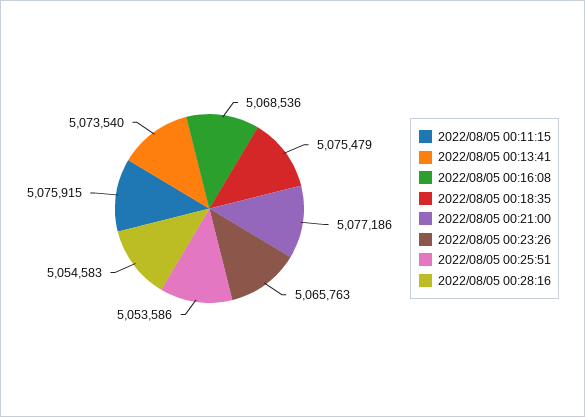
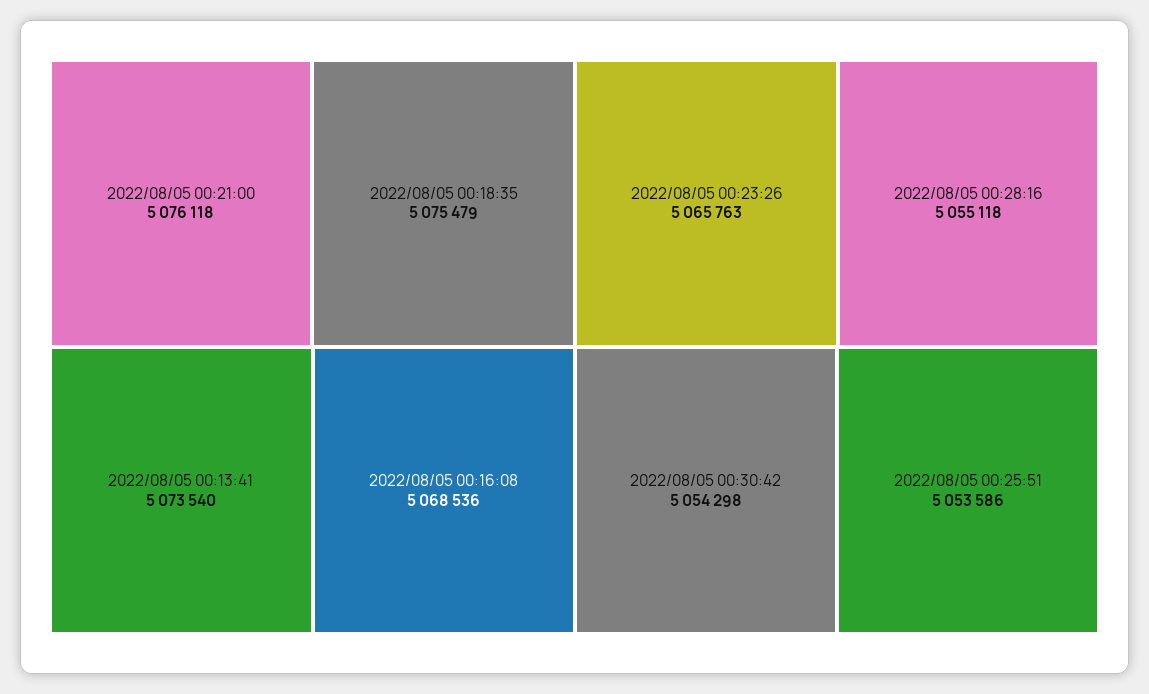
2022/08/05 00:11:15: 5075915 -> none
2022/08/05 00:21:00: 5077186 -> 5076118
2022/08/05 00:28:16: 5054583 -> 5055118
2022/08/05 00:30:42: none -> 5054298

